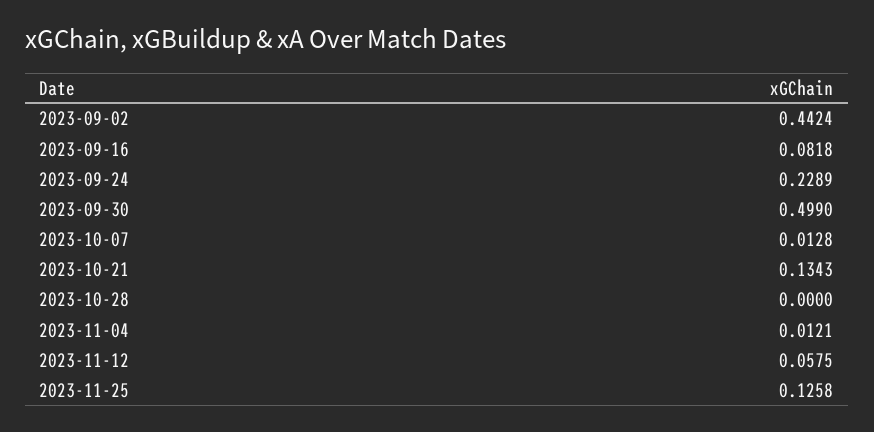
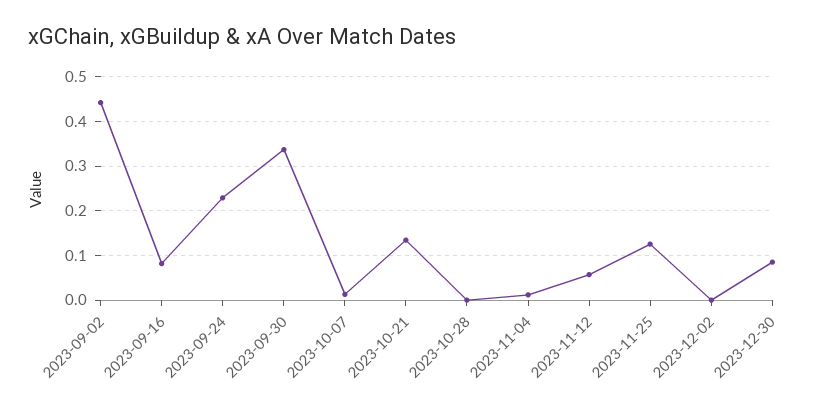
2023-09-30: 0.499 -> 0.34
2023-12-02: none -> 0
2023-12-30: none -> 0.08

